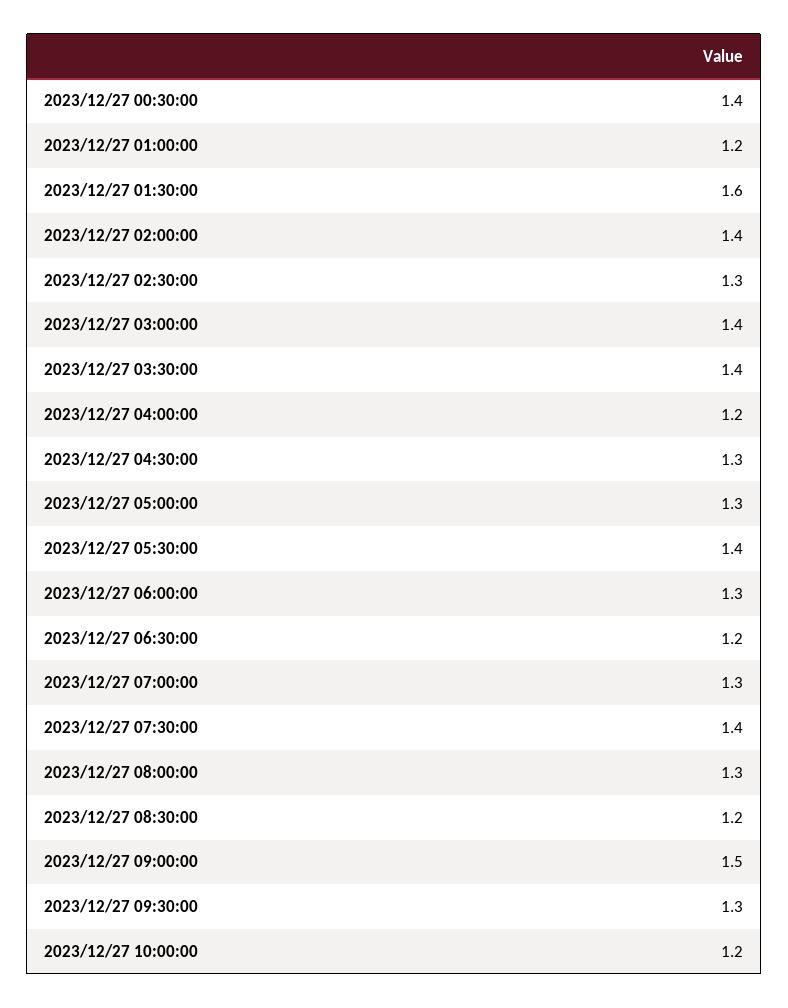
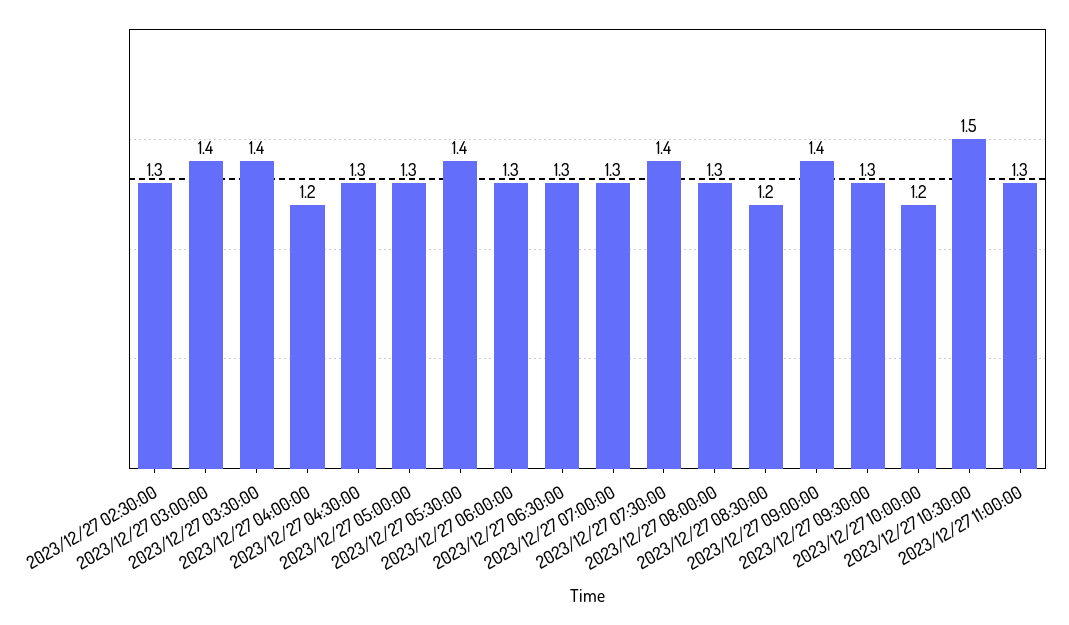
2023/12/27 00:30:00: 1.4 -> none
2023/12/27 01:00:00: 1.2 -> none
2023/12/27 01:30:00: 1.6 -> none
2023/12/27 02:00:00: 1.4 -> none
2023/12/27 06:30:00: 1.2 -> 1.3
2023/12/27 09:00:00: 1.5 -> 1.4
2023/12/27 10:30:00: none -> 1.5
2023/12/27 11:00:00: none -> 1.3

